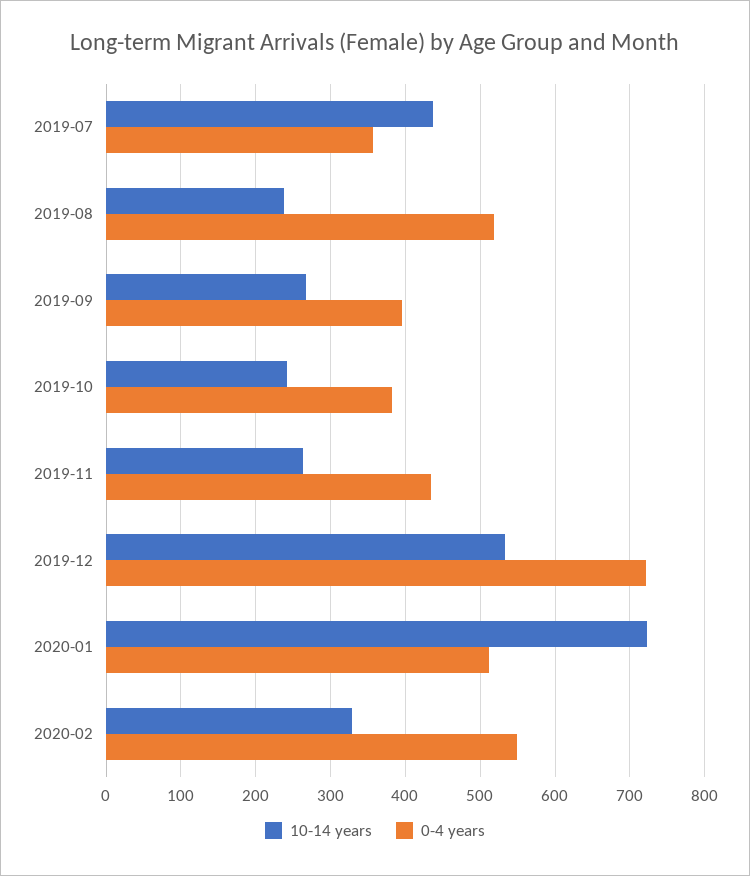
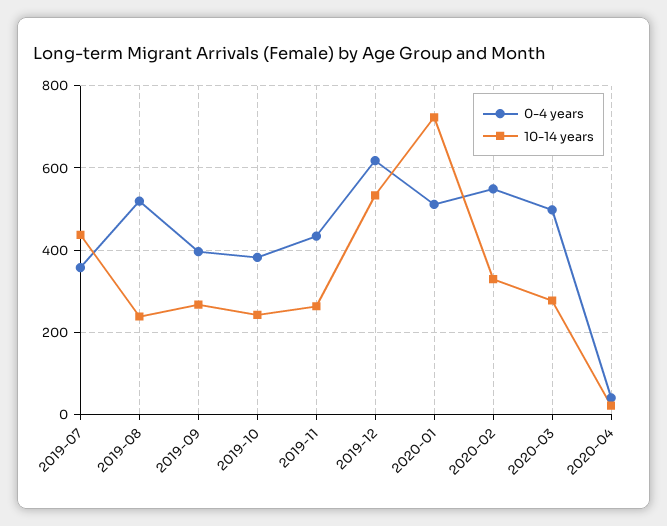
0-4 years, 2019-12: 720 -> 620
0-4 years, 2020-03: none -> 500
10-14 years, 2020-03: none -> 280
0-4 years, 2020-04: none -> 40
10-14 years, 2020-04: none -> 20

